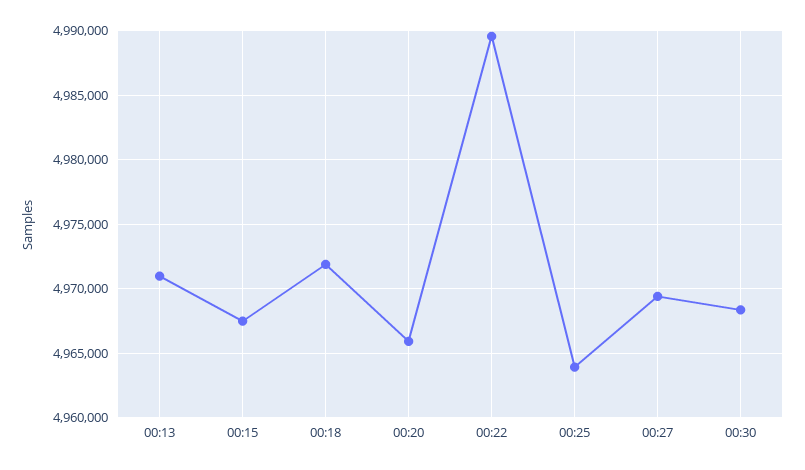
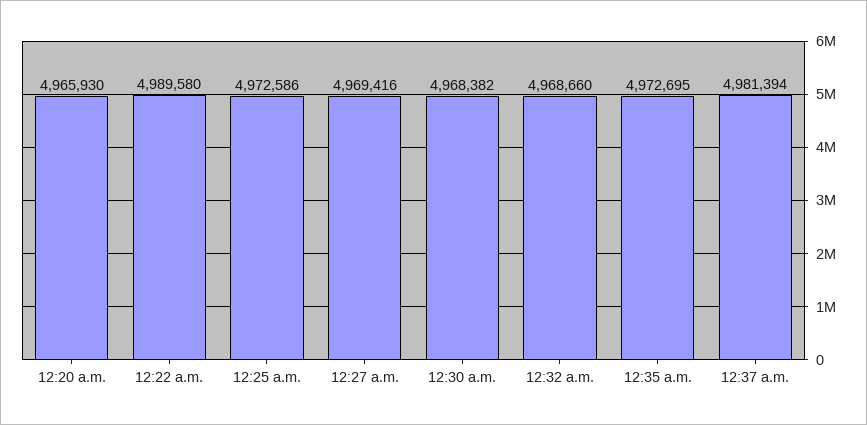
00:13: 4971000 -> none
00:15: 4967500 -> none
00:18: 4972000 -> none
00:25: 4964000 -> 4972586
12:32 a.m.: none -> 4968660
12:35 a.m.: none -> 4972695
12:37 a.m.: none -> 4981394

